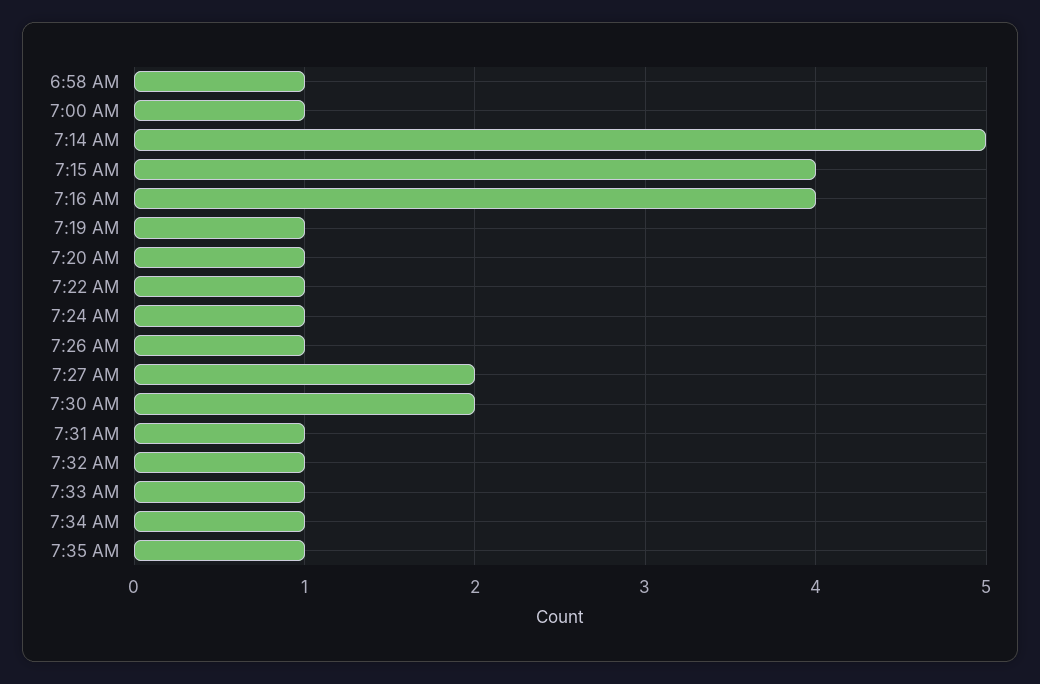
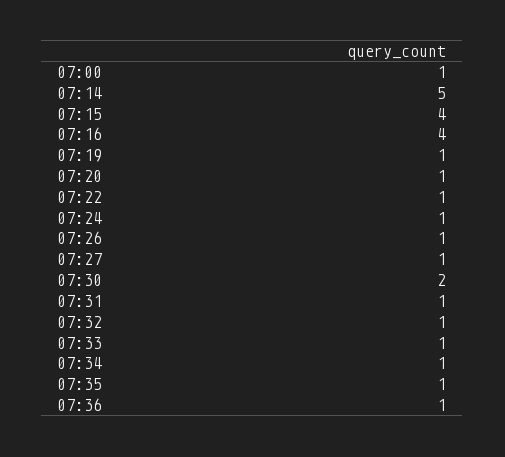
6:58 AM: 1 -> none
7:27 AM: 2 -> 1
07:36: none -> 1

